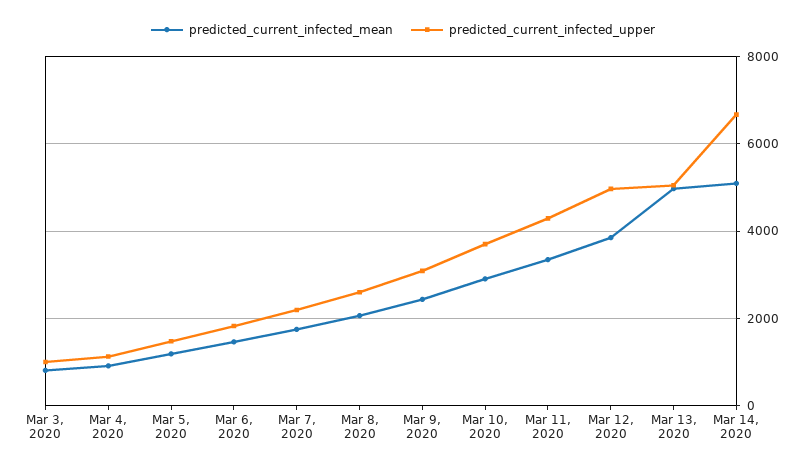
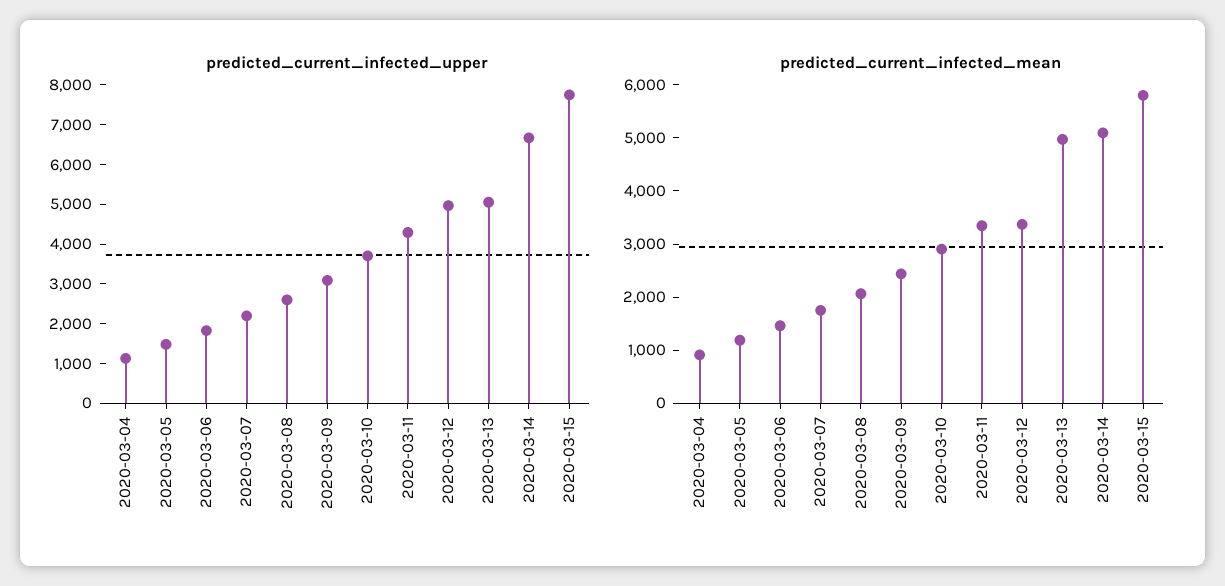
predicted_current_infected_mean, Mar 3, 2020: 800 -> none
predicted_current_infected_upper, Mar 3, 2020: 1000 -> none
predicted_current_infected_mean, Mar 12, 2020: 3800 -> 3400
predicted_current_infected_upper, 2020-03-15: none -> 7750
predicted_current_infected_mean, 2020-03-15: none -> 5800

